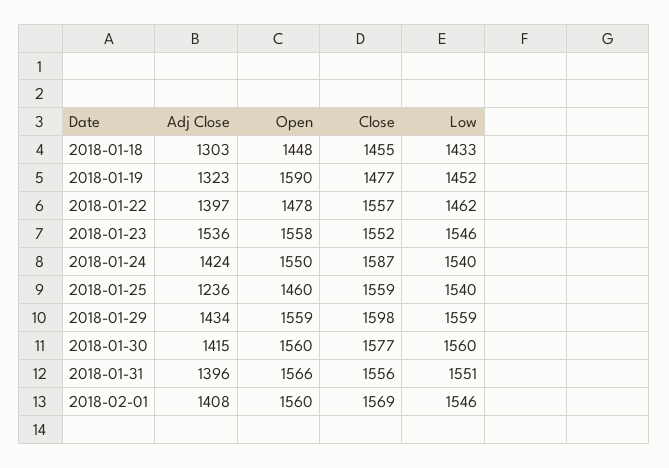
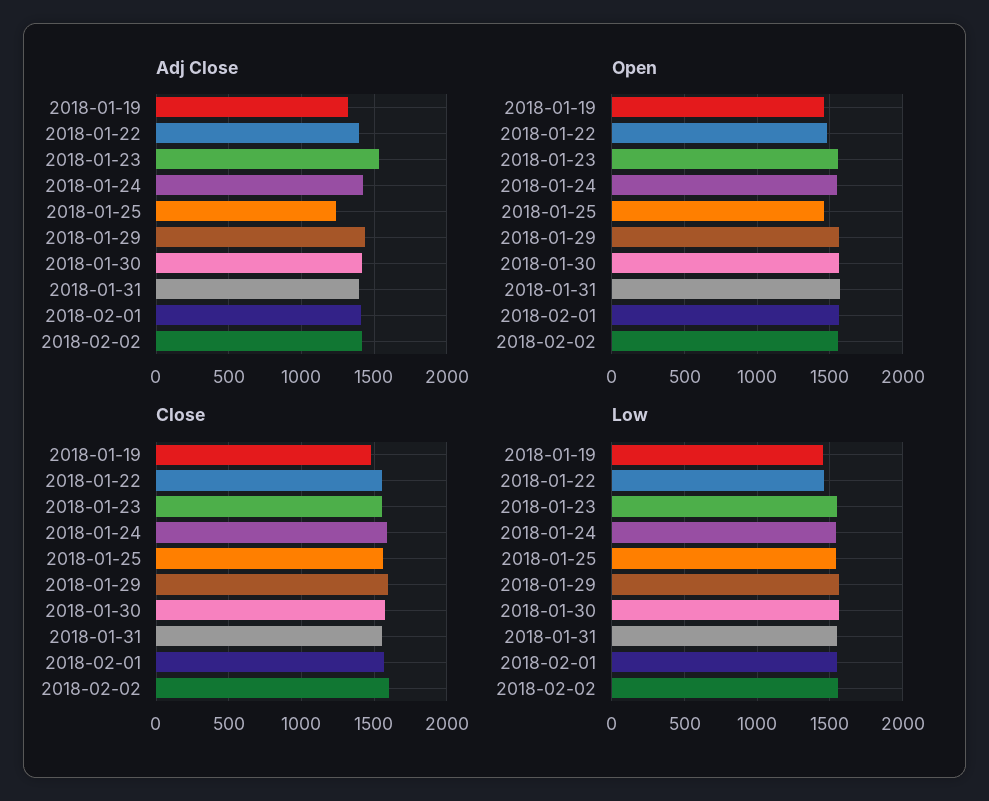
Adj Close, 2018-01-18: 1303 -> none
Open, 2018-01-18: 1448 -> none
Close, 2018-01-18: 1455 -> none
Low, 2018-01-18: 1433 -> none
Open, 2018-01-19: 1590 -> 1450
Adj Close, 2018-02-02: none -> 1400
Open, 2018-02-02: none -> 1550
Close, 2018-02-02: none -> 1600
Low, 2018-02-02: none -> 1550

